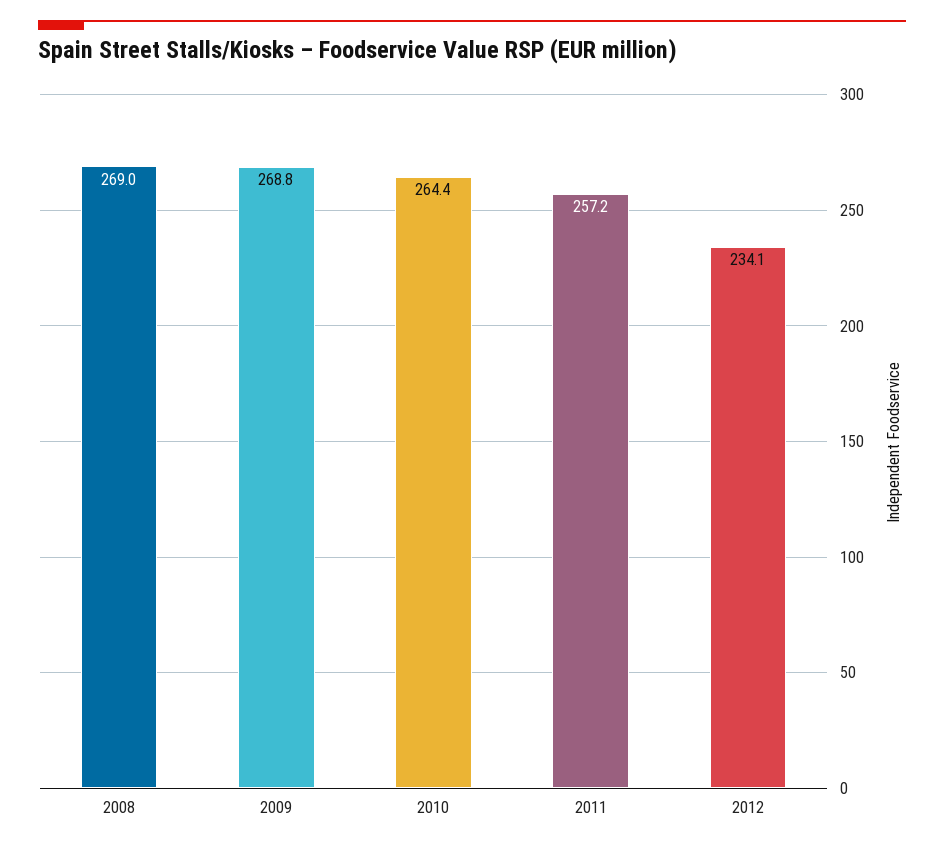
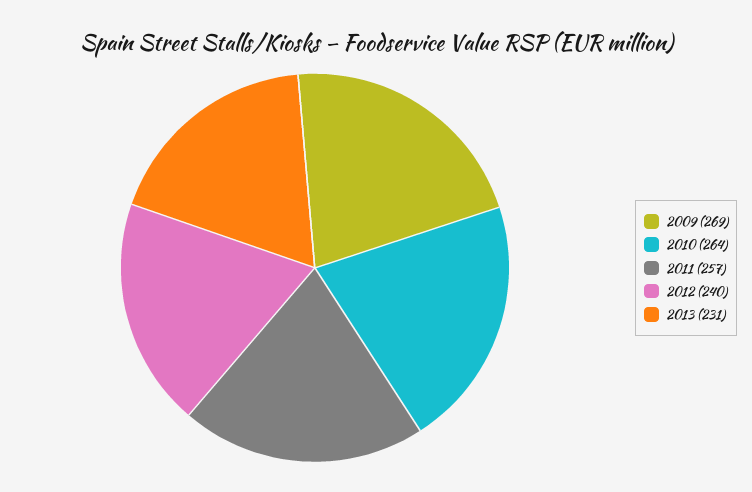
2008: 269 -> none
2012: 234.1 -> 240
2013: none -> 231

